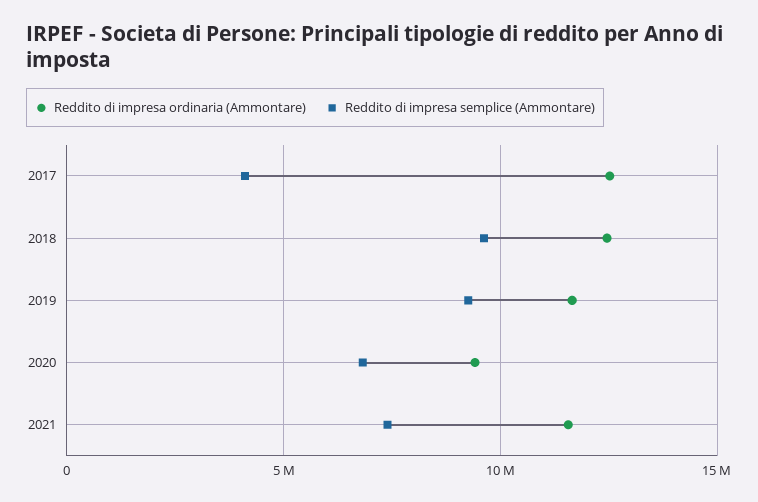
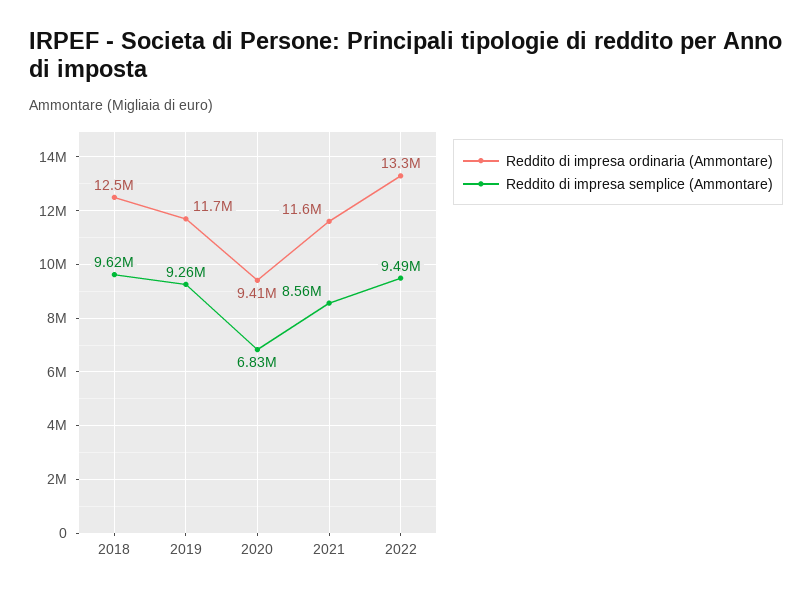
Reddito di impresa ordinaria (Ammontare), 2017: 12500000 -> none
Reddito di impresa semplice (Ammontare), 2017: 4000000 -> none
Reddito di impresa semplice (Ammontare), 2021: 7500000 -> 8560000
Reddito di impresa ordinaria (Ammontare), 2022: none -> 13300000
Reddito di impresa semplice (Ammontare), 2022: none -> 9490000

